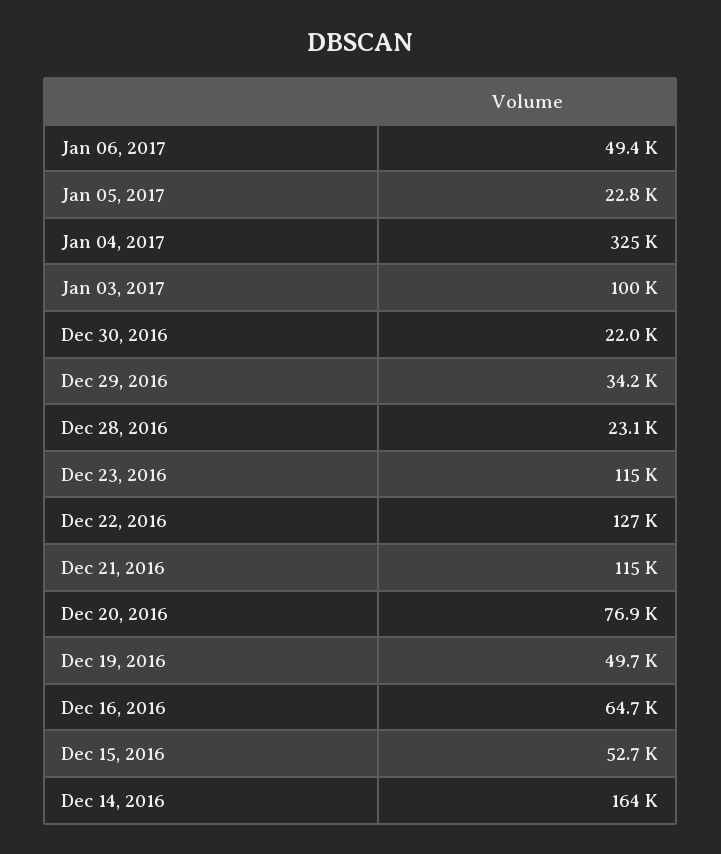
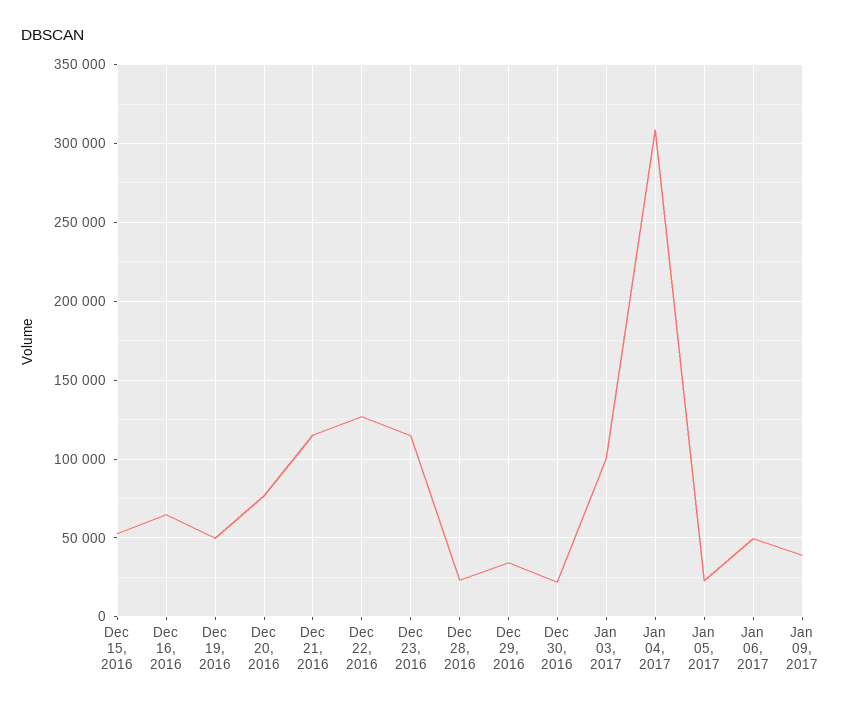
Jan 04, 2017: 325000 -> 310000
Dec 14, 2016: 164000 -> none
Jan 09, 2017: none -> 40000

